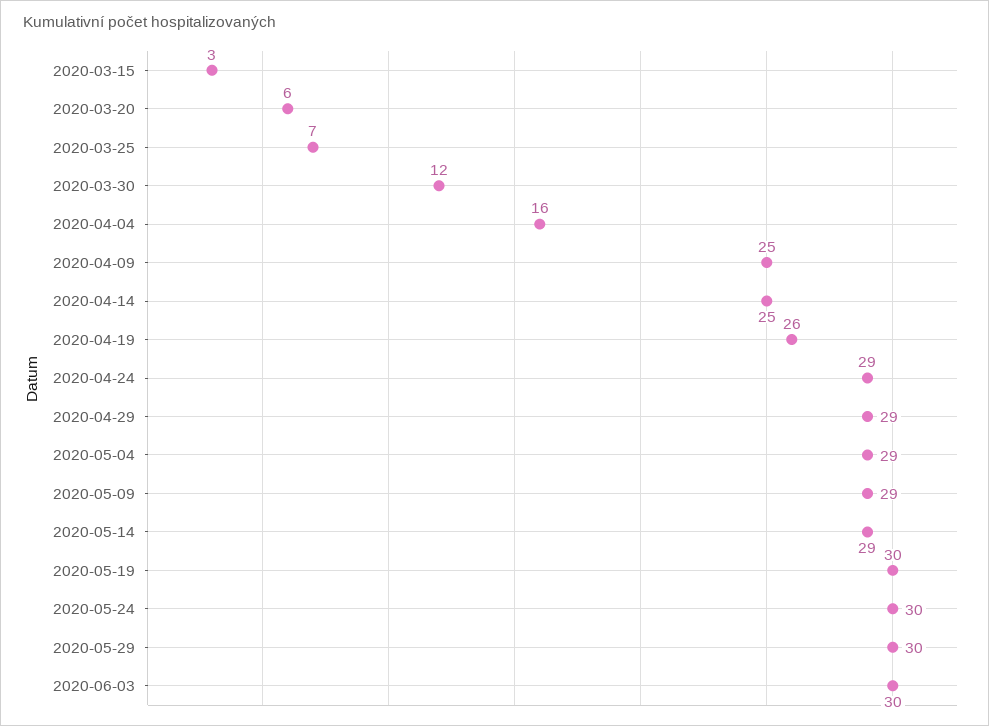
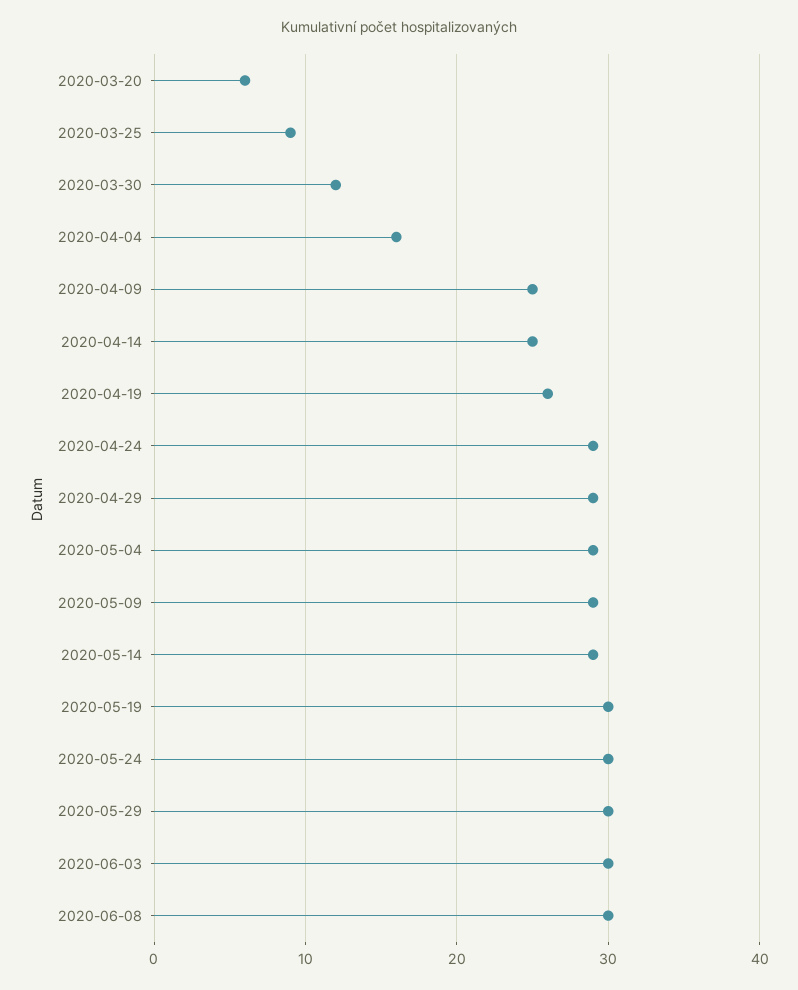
2020-03-15: 3 -> none
2020-03-25: 7 -> 9
2020-06-08: none -> 30

